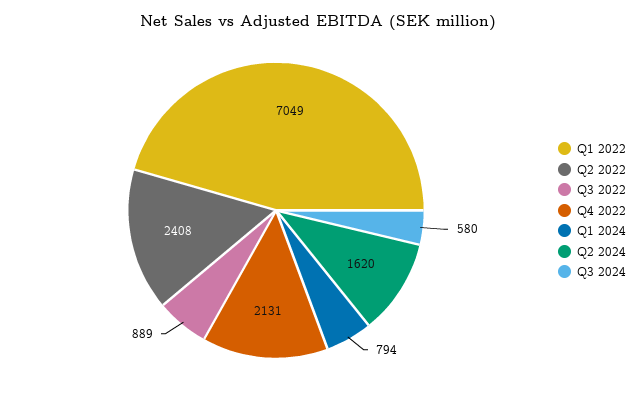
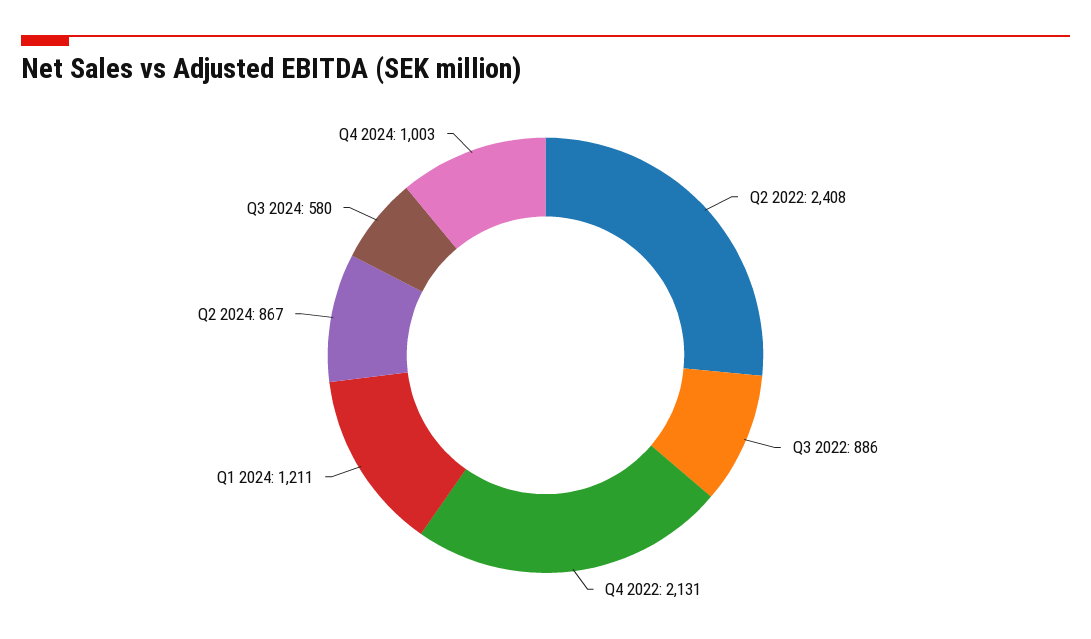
Q1 2022: 7049 -> none
Q3 2022: 889 -> 886
Q1 2024: 794 -> 1211
Q2 2024: 1620 -> 867
Q4 2024: none -> 1003

